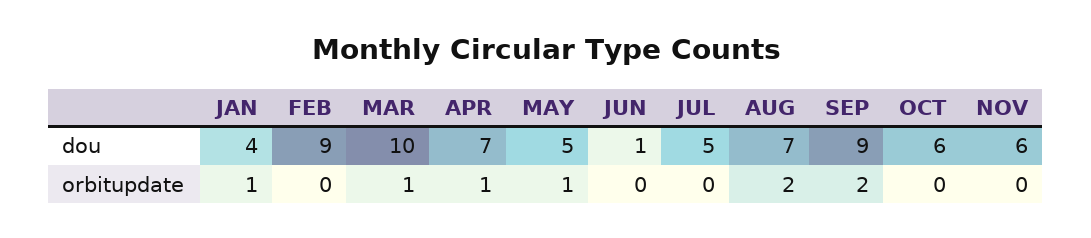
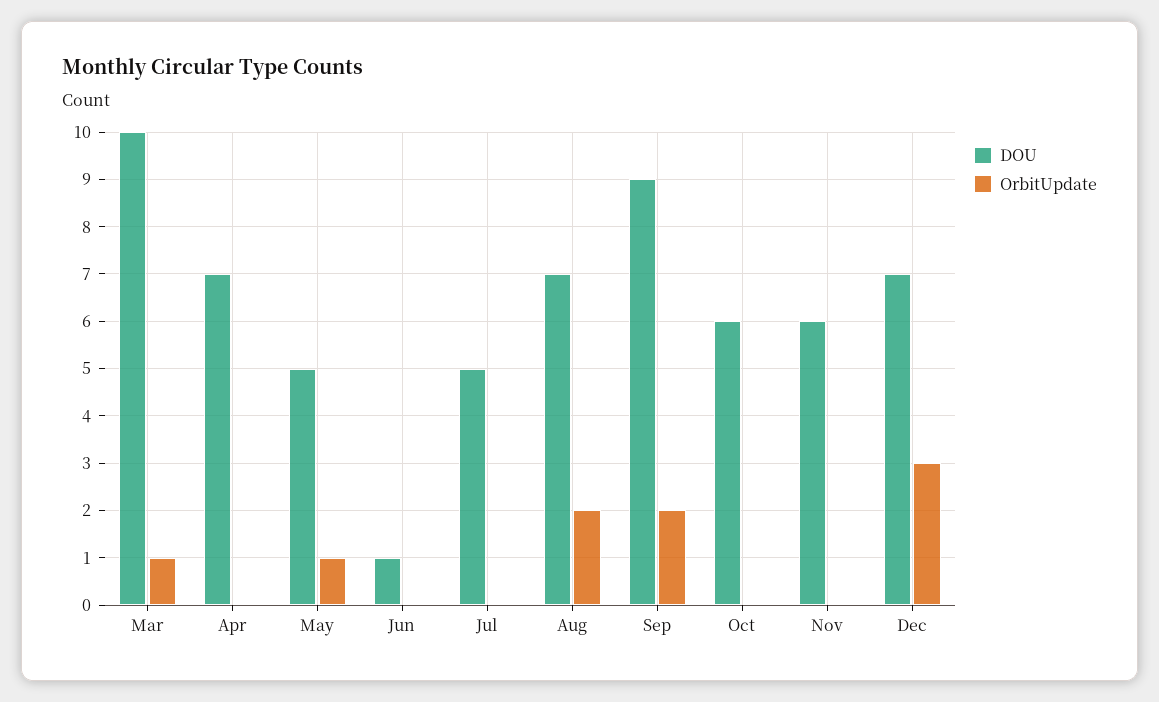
dou, JAN: 4 -> none
dou, FEB: 9 -> none
orbitupdate, JAN: 1 -> none
orbitupdate, FEB: 0 -> none
orbitupdate, APR: 1 -> 0
dou, Dec: none -> 7
orbitupdate, Dec: none -> 3

